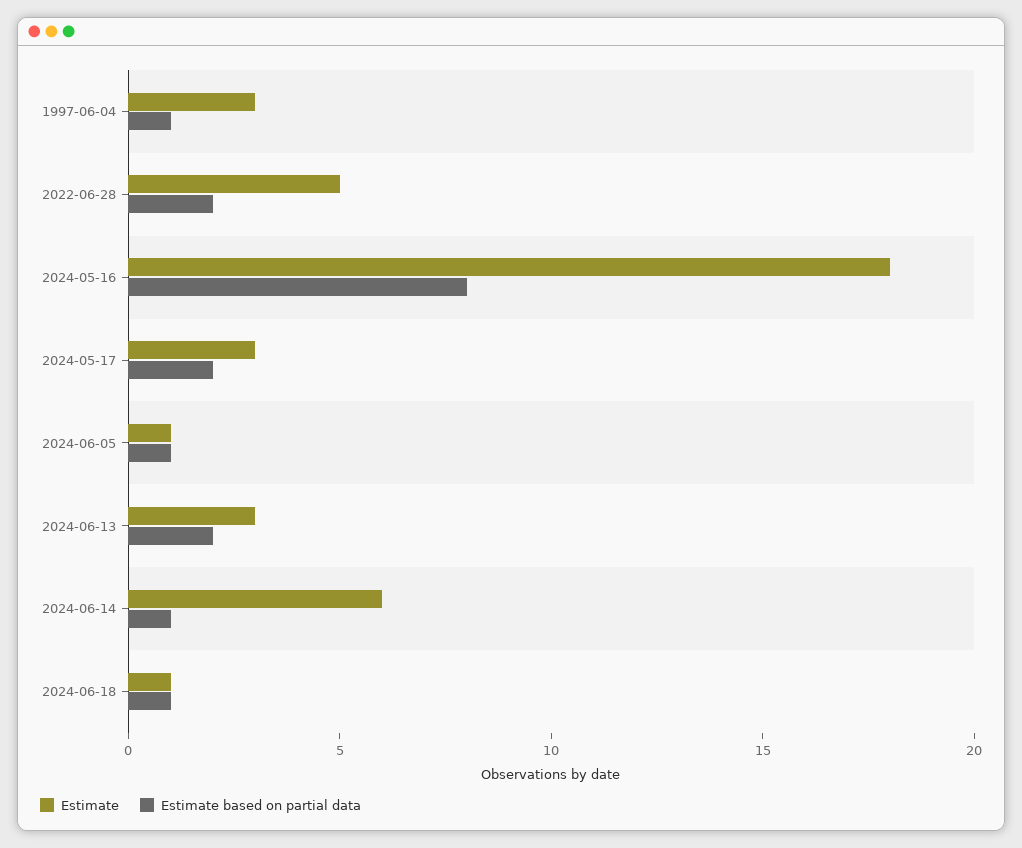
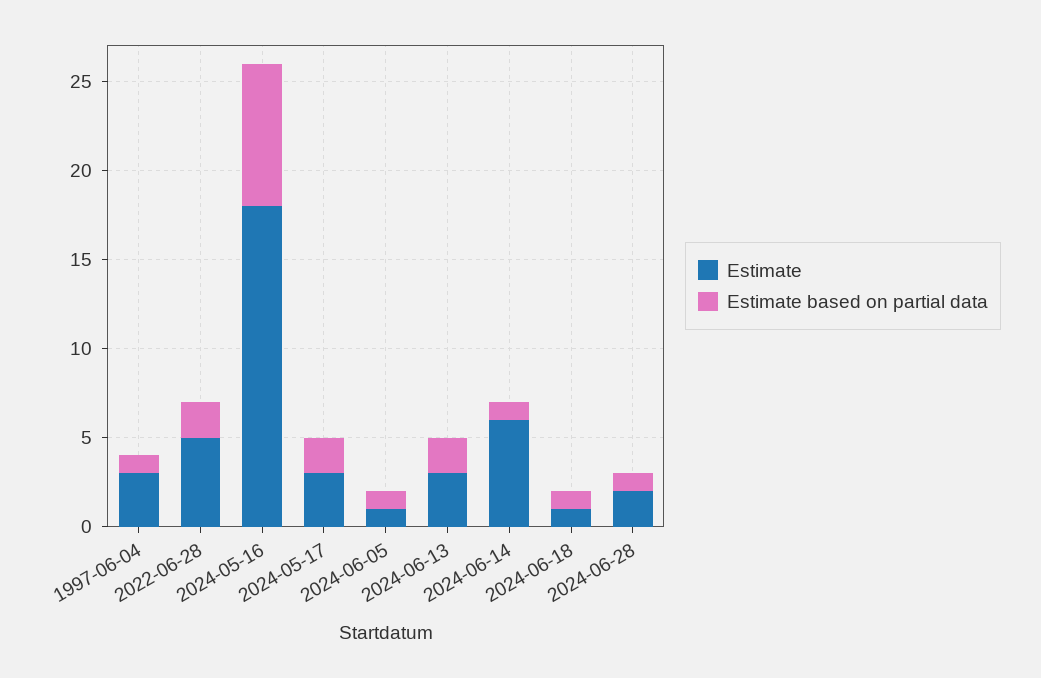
Estimate, 2024-06-28: none -> 2
Estimate based on partial data, 2024-06-28: none -> 1

